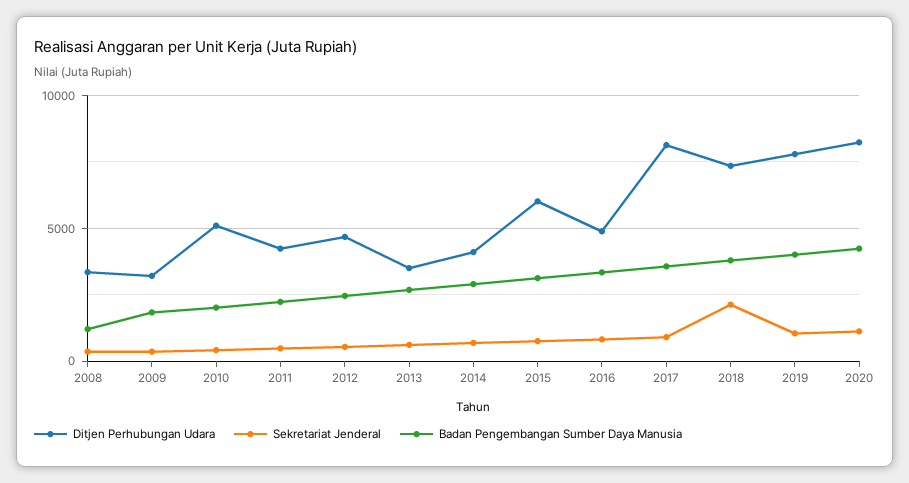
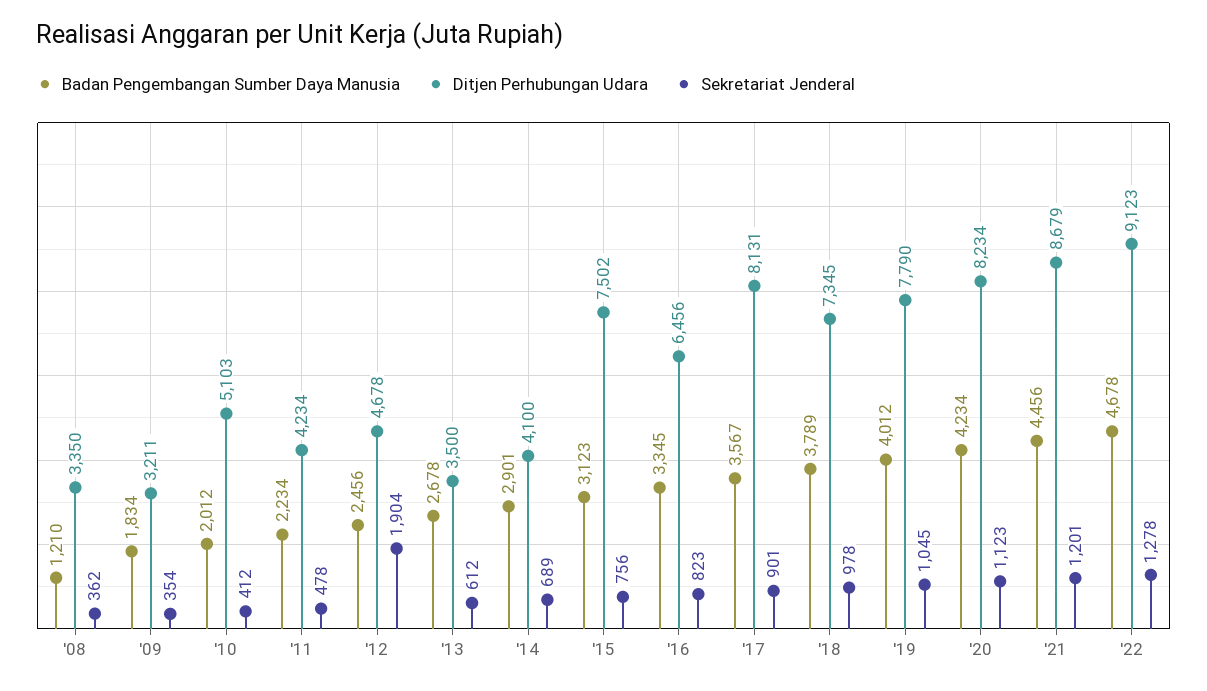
Sekretariat Jenderal, 2012: 500 -> 1904
Ditjen Perhubungan Udara, 2015: 6000 -> 7502
Ditjen Perhubungan Udara, 2016: 5000 -> 6456
Sekretariat Jenderal, 2018: 2000 -> 978
Badan Pengembangan Sumber Daya Manusia, '21: none -> 4456
Ditjen Perhubungan Udara, '21: none -> 8679
Sekretariat Jenderal, '21: none -> 1201
Badan Pengembangan Sumber Daya Manusia, '22: none -> 4678
Ditjen Perhubungan Udara, '22: none -> 9123
Sekretariat Jenderal, '22: none -> 1278

